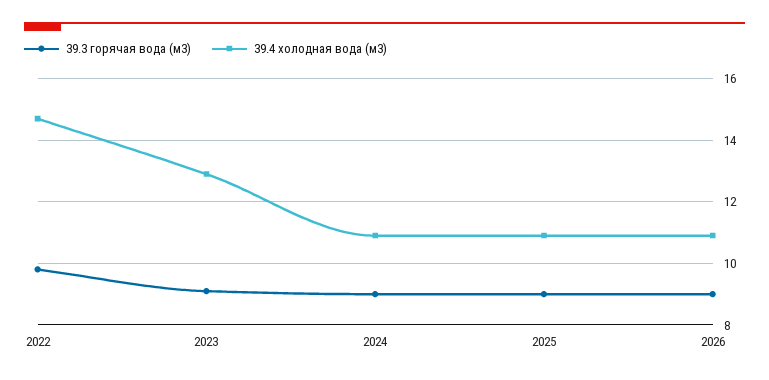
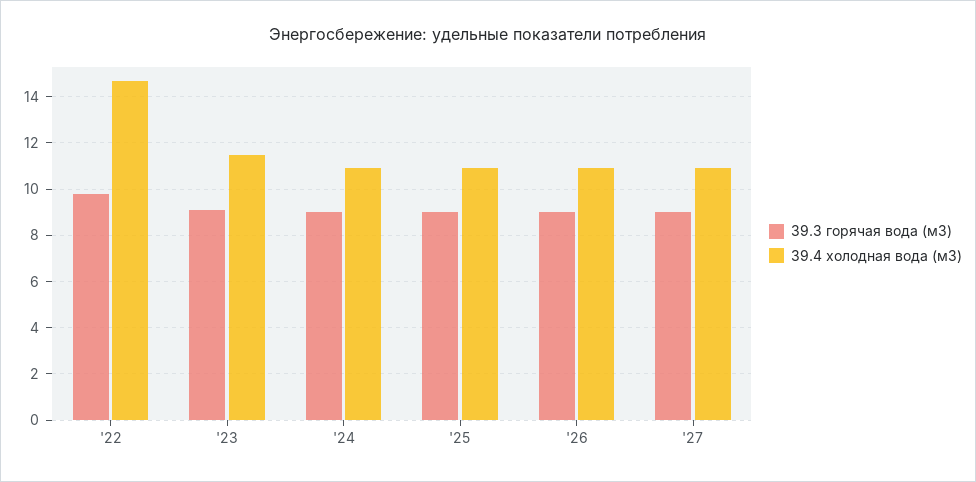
39.4 холодная вода (м3), 2023: 13 -> 11.5
39.3 горячая вода (м3), '27: none -> 9
39.4 холодная вода (м3), '27: none -> 11

